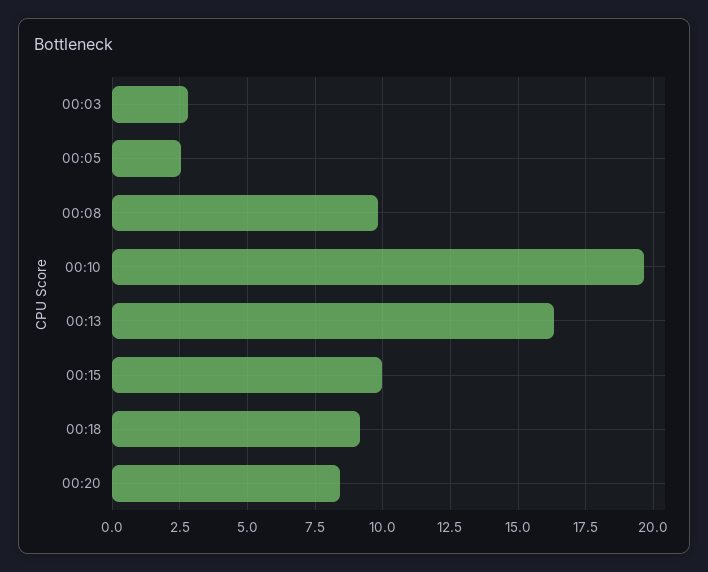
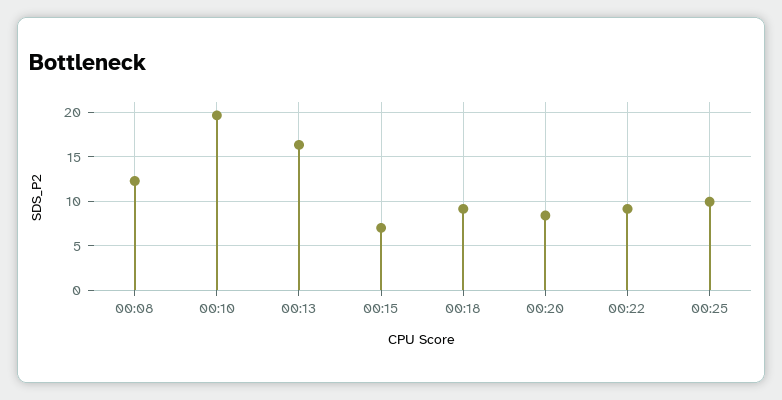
00:03: 2.75 -> none
00:05: 2.5 -> none
00:08: 9.75 -> 12
00:15: 10 -> 7
00:22: none -> 9
00:25: none -> 10

